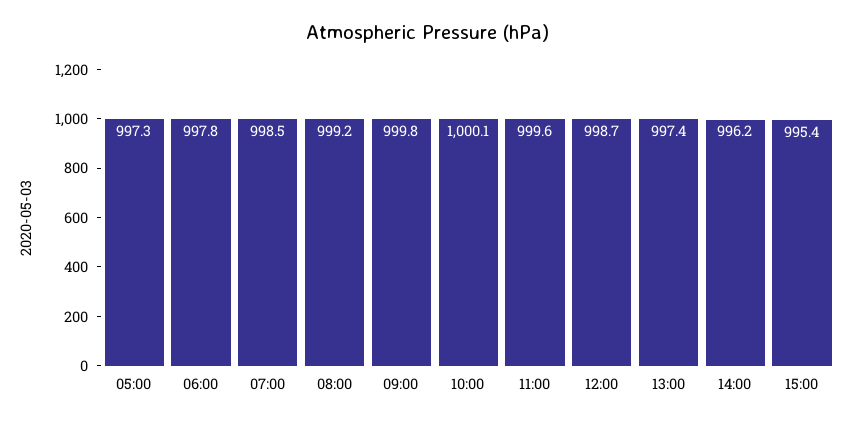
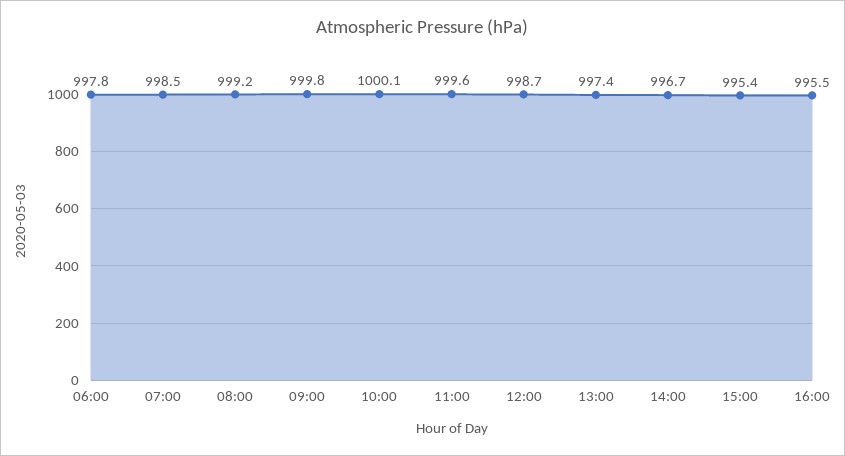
05:00: 997.3 -> none
14:00: 996.2 -> 996.7
16:00: none -> 995.5

